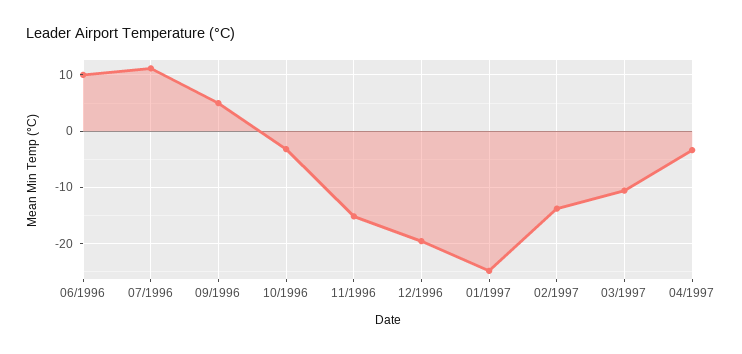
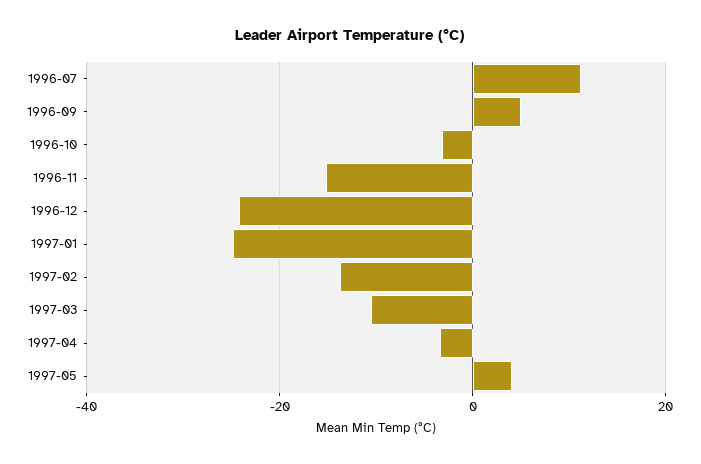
06/1996: 10 -> none
12/1996: -20 -> -24
1997-05: none -> 4

